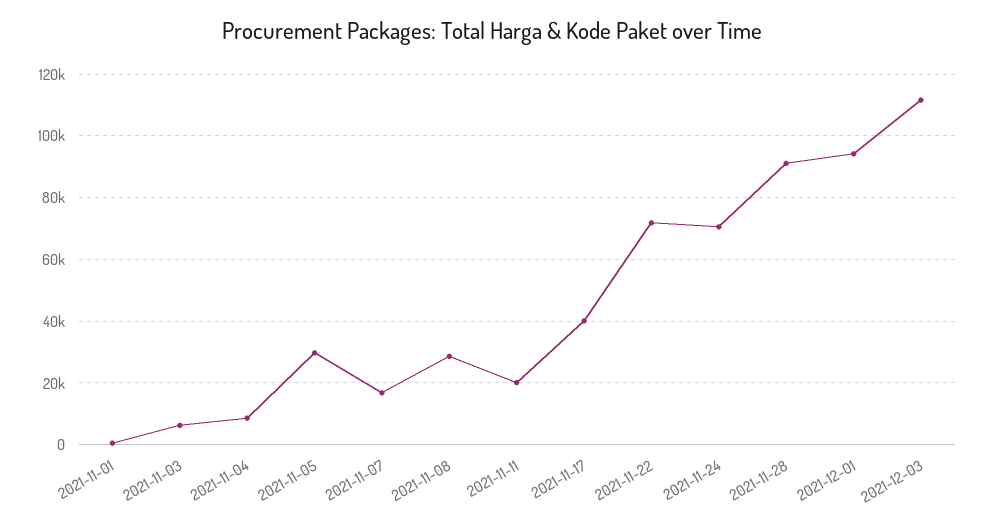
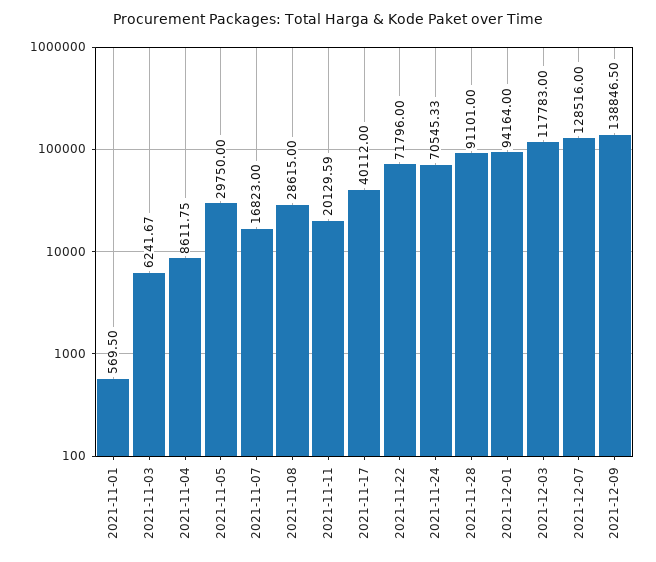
2021-12-03: 112000 -> 117783
2021-12-07: none -> 128516
2021-12-09: none -> 138846.5

